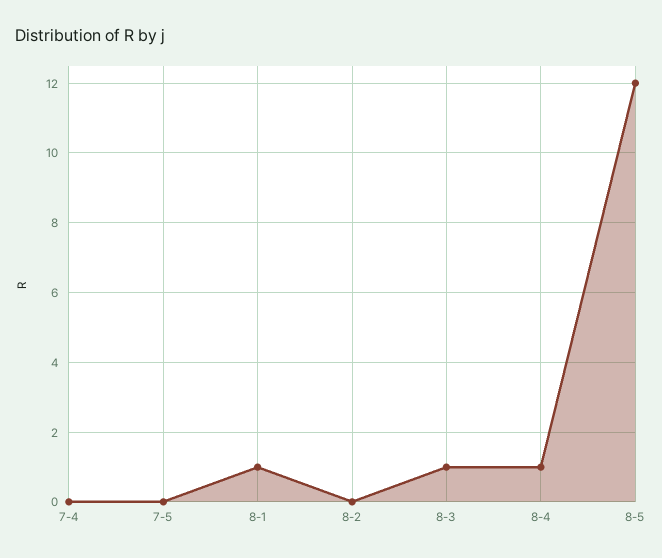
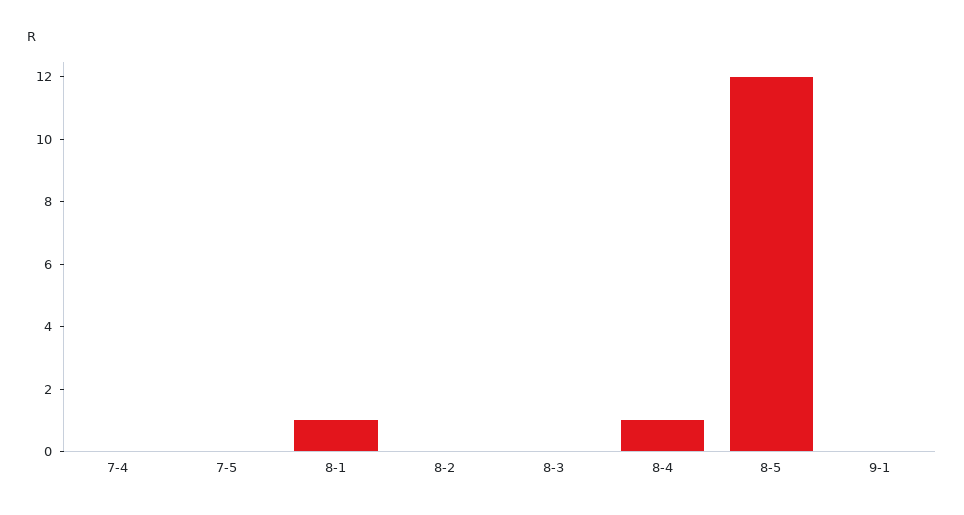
8-3: 1 -> 0
9-1: none -> 0

